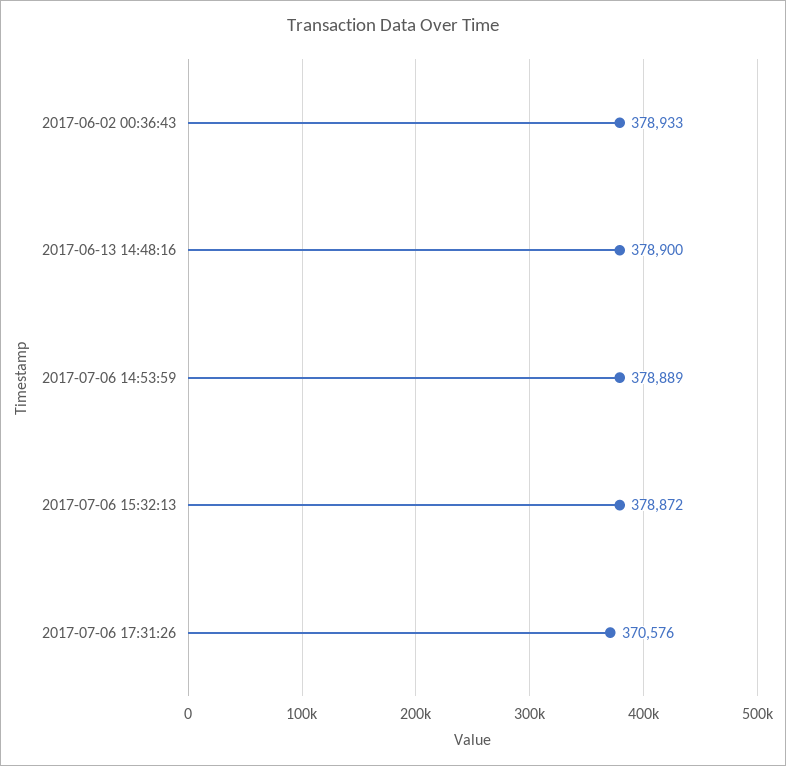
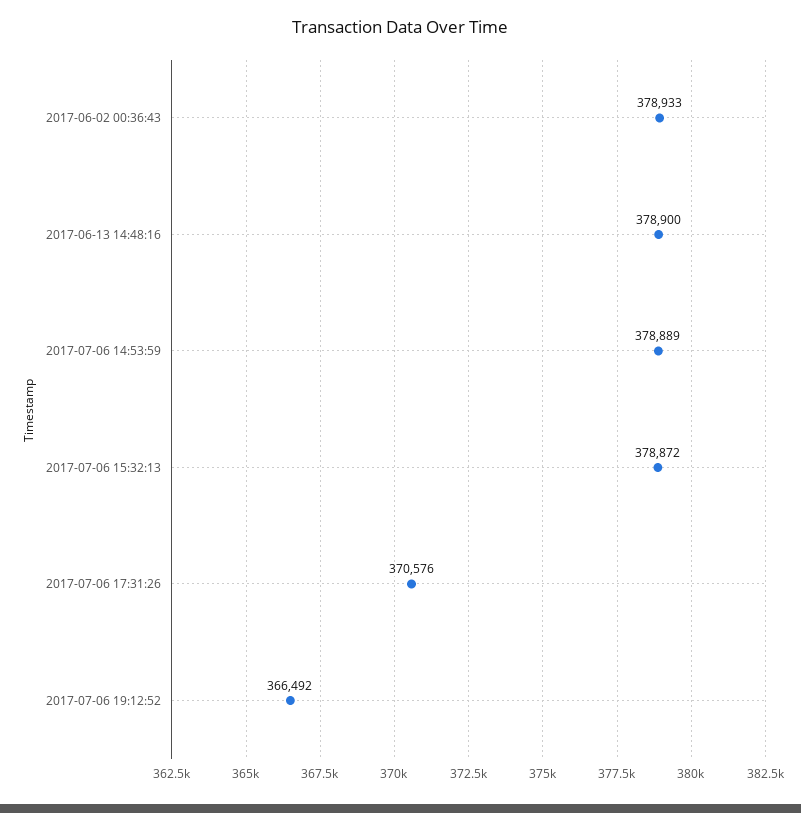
2017-07-06 19:12:52: none -> 366492

